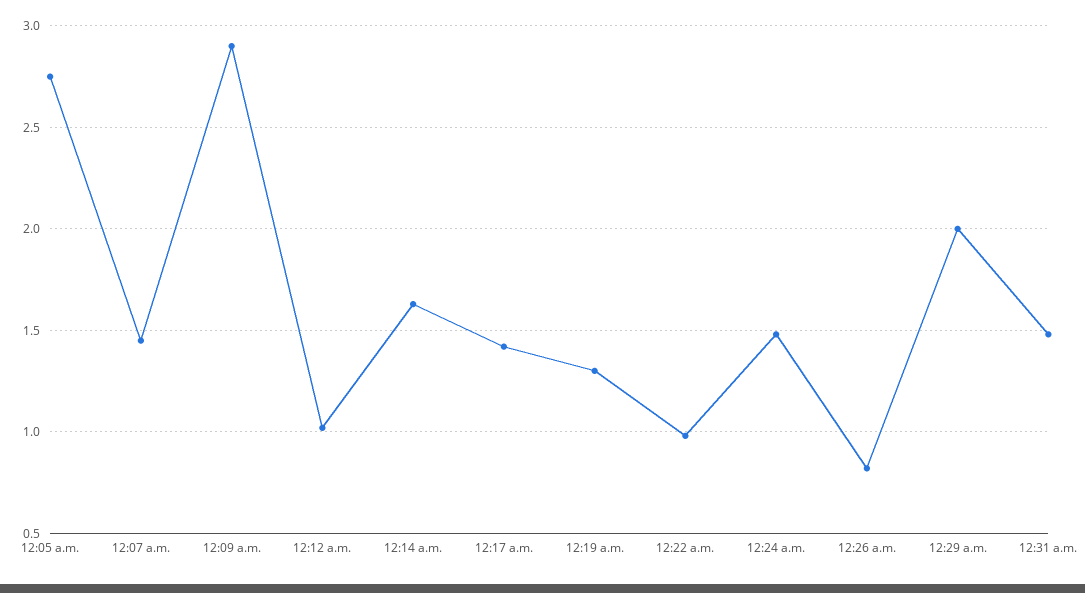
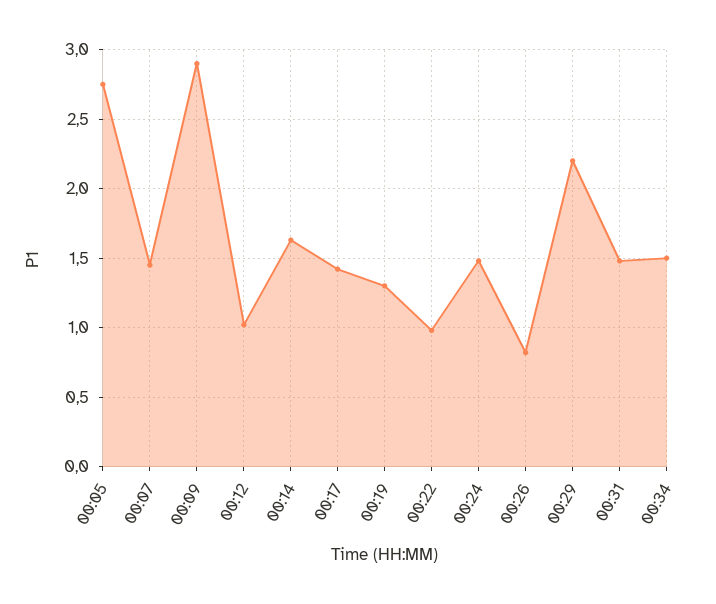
12:29 a.m.: 2 -> 2.2
00:34: none -> 1.5

